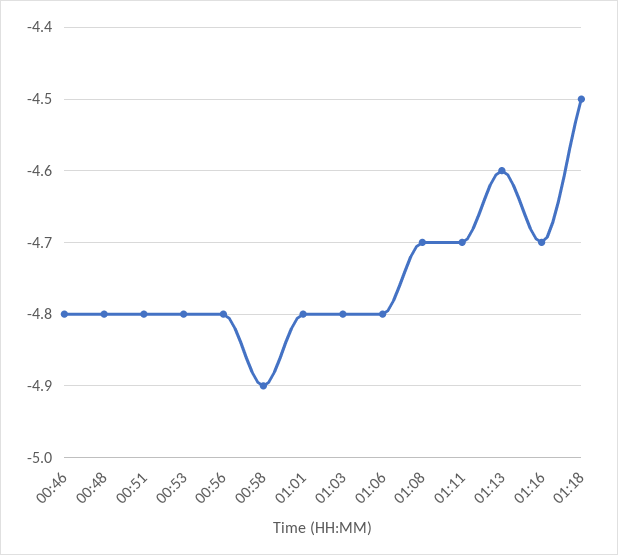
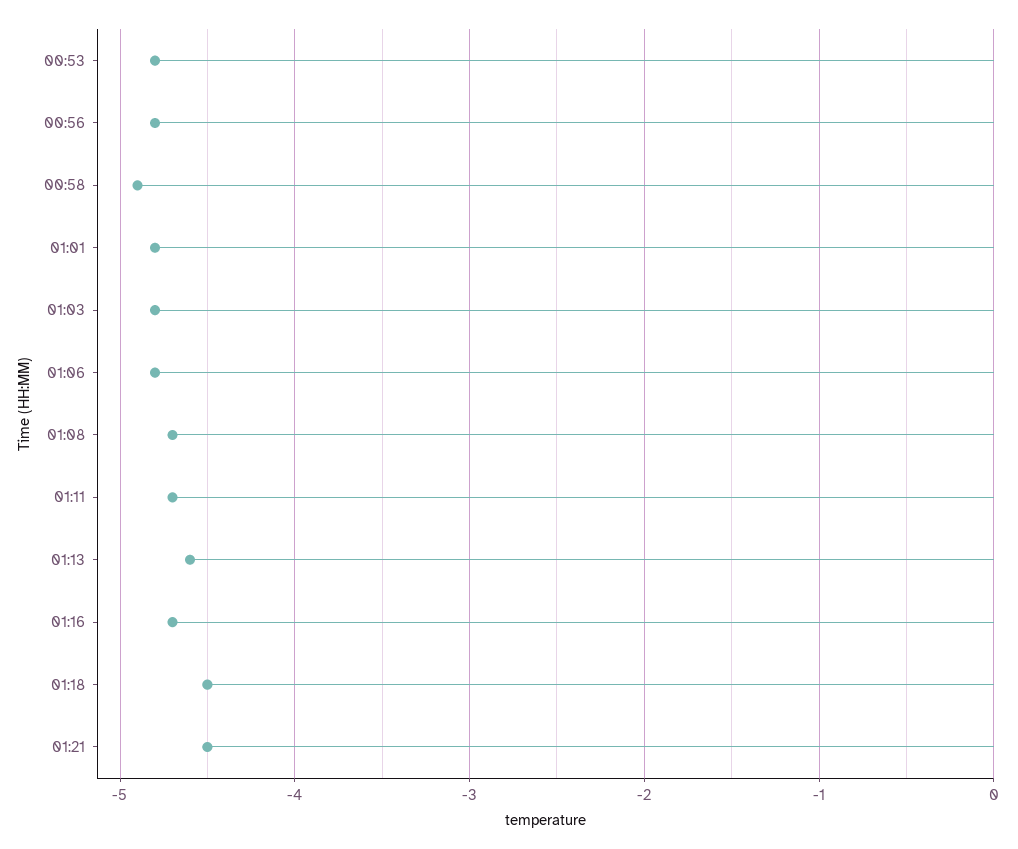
00:46: -4.8 -> none
00:48: -4.8 -> none
00:51: -4.8 -> none
01:21: none -> -4.5

